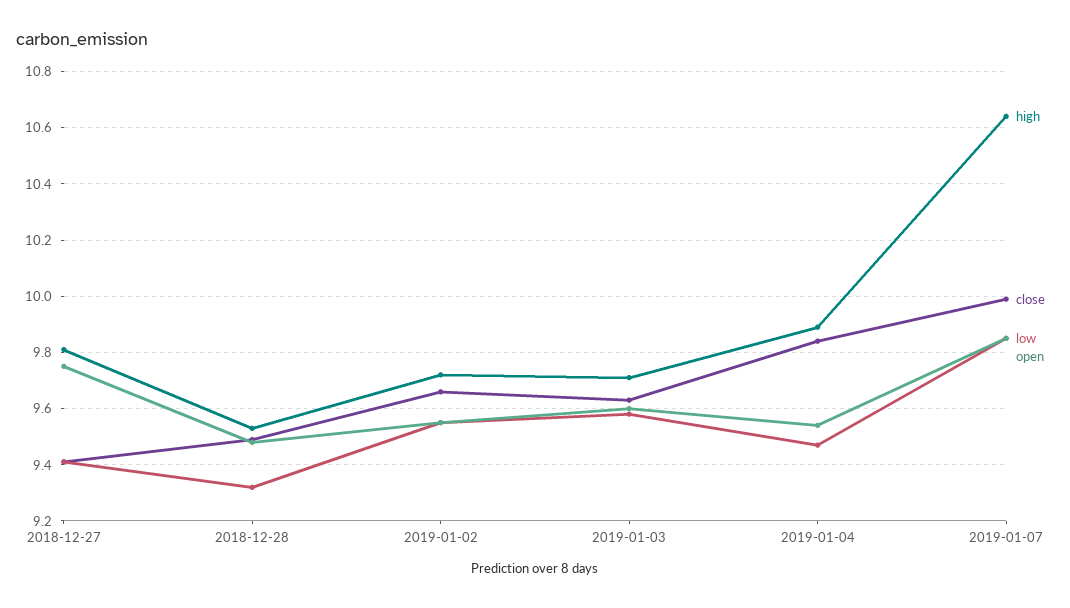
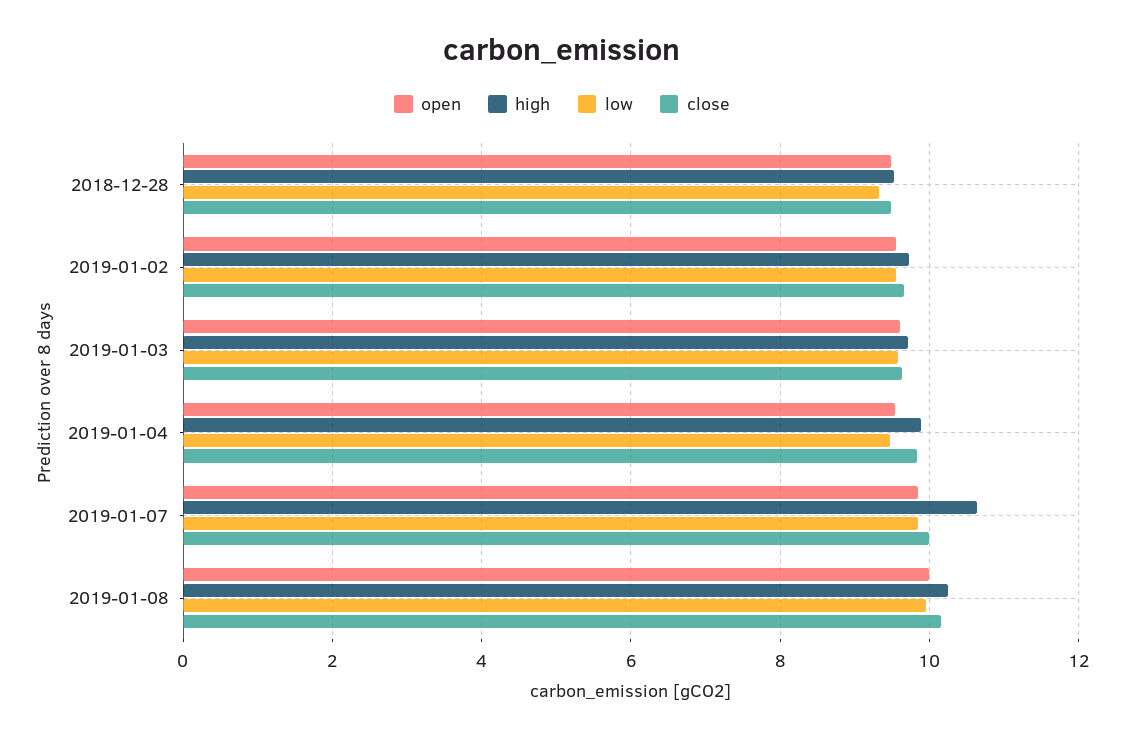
high, 2018-12-27: 9.8 -> none
close, 2018-12-27: 9.4 -> none
low, 2018-12-27: 9.4 -> none
open, 2018-12-27: 9.75 -> none
open, 2019-01-08: none -> 10
high, 2019-01-08: none -> 10.2
low, 2019-01-08: none -> 10
close, 2019-01-08: none -> 10.2

